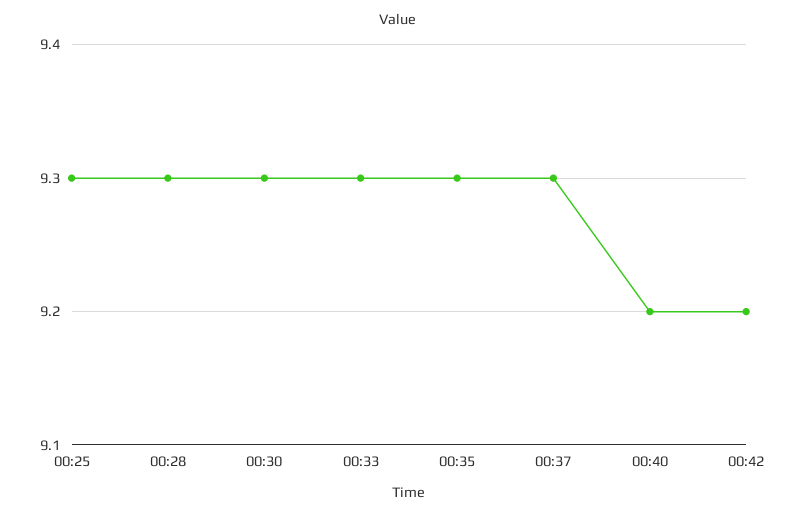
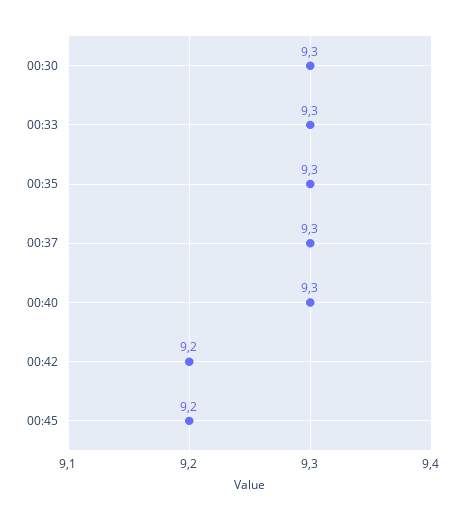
00:25: 9.3 -> none
00:28: 9.3 -> none
00:40: 9.2 -> 9.3
00:45: none -> 9.2

